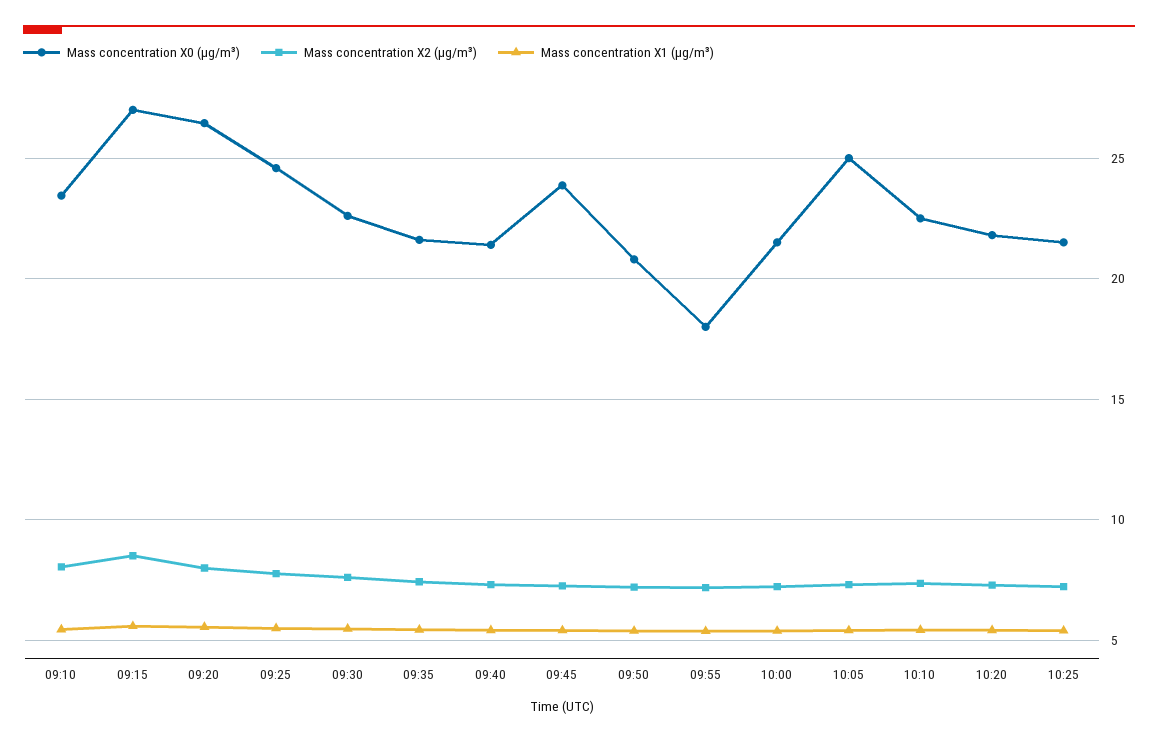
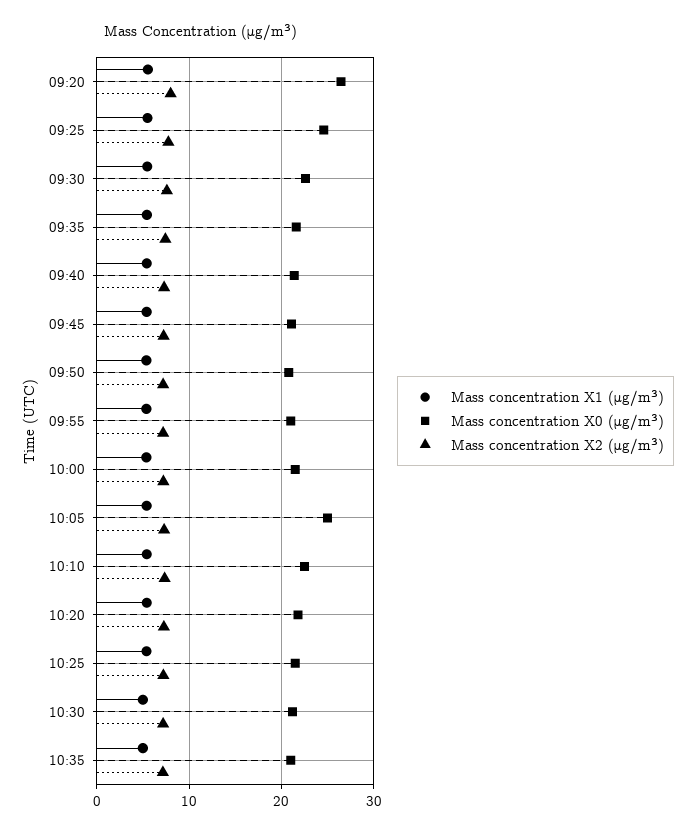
Mass concentration X0 (μg/m³), 09:10: 23.5 -> none
Mass concentration X2 (μg/m³), 09:10: 8 -> none
Mass concentration X1 (μg/m³), 09:10: 5.5 -> none
Mass concentration X0 (μg/m³), 09:15: 27 -> none
Mass concentration X2 (μg/m³), 09:15: 8.5 -> none
Mass concentration X1 (μg/m³), 09:15: 5.5 -> none
Mass concentration X0 (μg/m³), 09:45: 24 -> 21
Mass concentration X0 (μg/m³), 09:55: 18 -> 21
Mass concentration X1 (μg/m³), 10:30: none -> 5
Mass concentration X0 (μg/m³), 10:30: none -> 21
Mass concentration X2 (μg/m³), 10:30: none -> 7
Mass concentration X1 (μg/m³), 10:35: none -> 5
Mass concentration X0 (μg/m³), 10:35: none -> 21
Mass concentration X2 (μg/m³), 10:35: none -> 7

